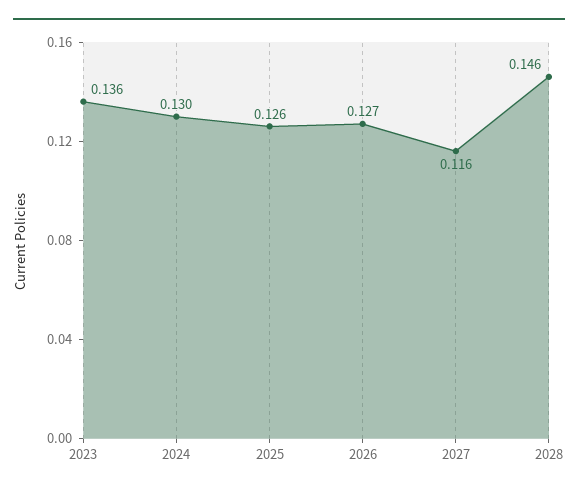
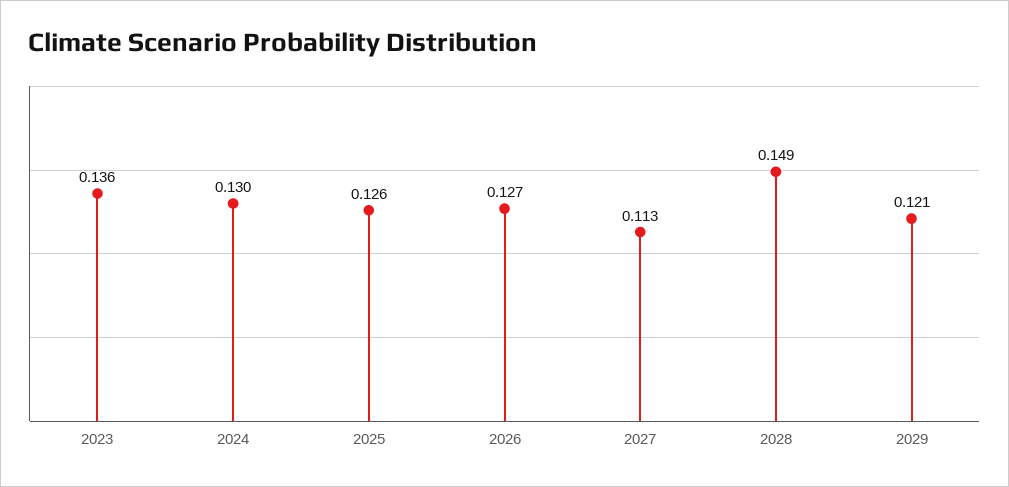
2027: 0.116 -> 0.113
2028: 0.146 -> 0.149
2029: none -> 0.121

